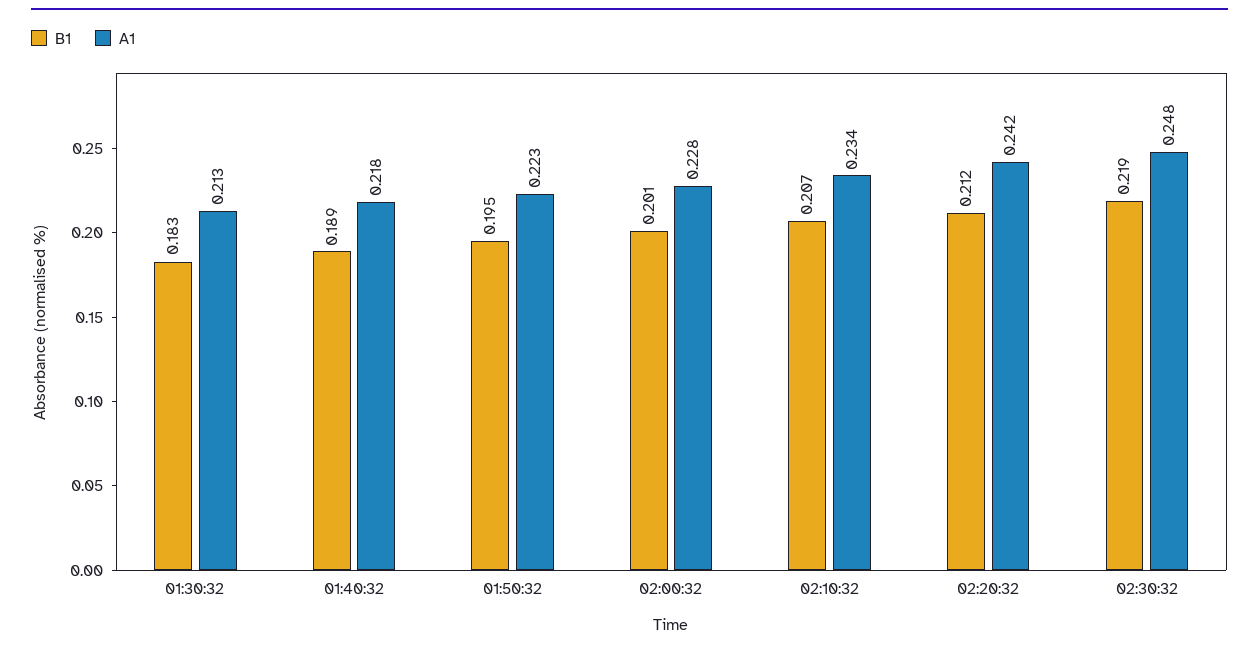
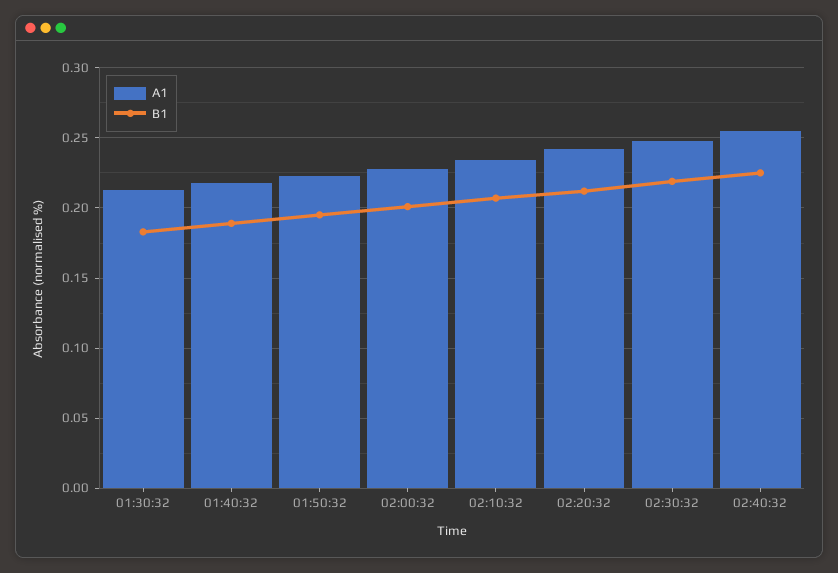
A1, 02:40:32: none -> 0.255
B1, 02:40:32: none -> 0.225

